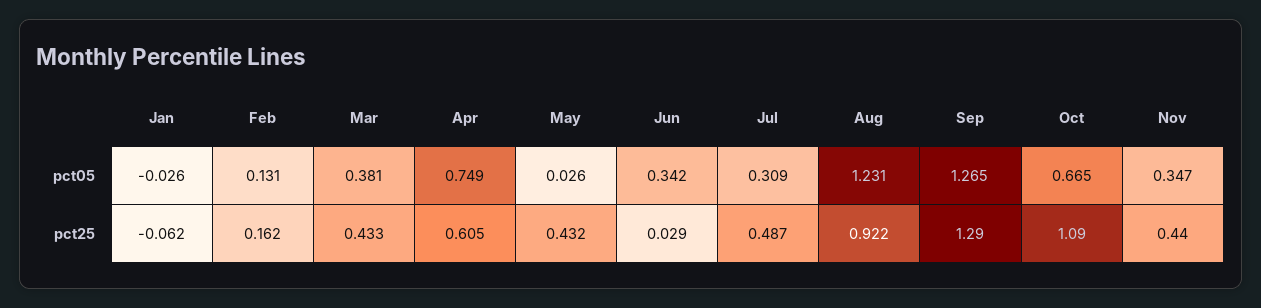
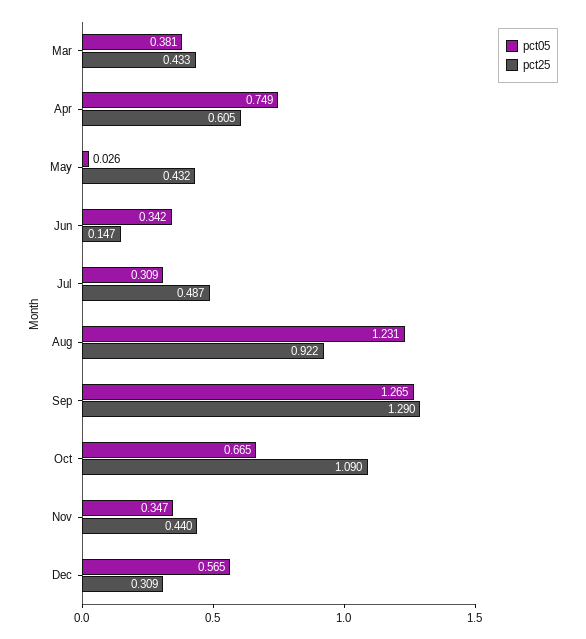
pct05, Jan: -0.026 -> none
pct05, Feb: 0.131 -> none
pct25, Jan: -0.062 -> none
pct25, Feb: 0.162 -> none
pct25, Jun: 0.029 -> 0.147
pct05, Dec: none -> 0.565
pct25, Dec: none -> 0.309

